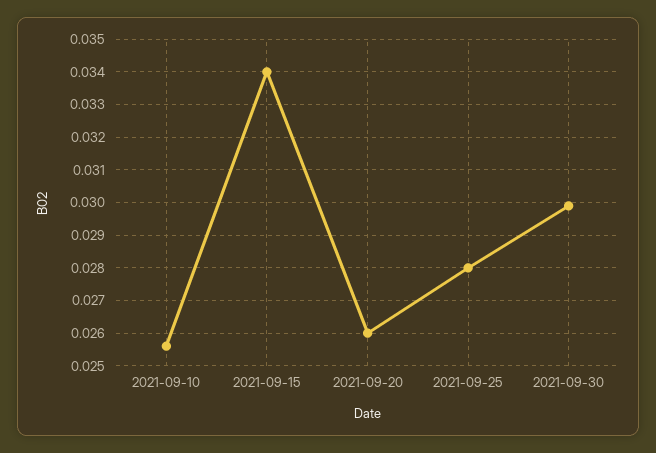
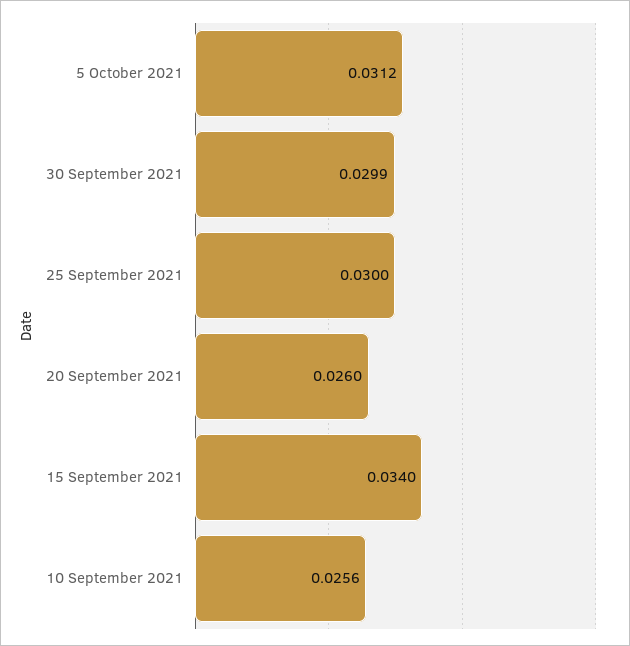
2021-09-25: 0.028 -> 0.03
5 October 2021: none -> 0.0312

